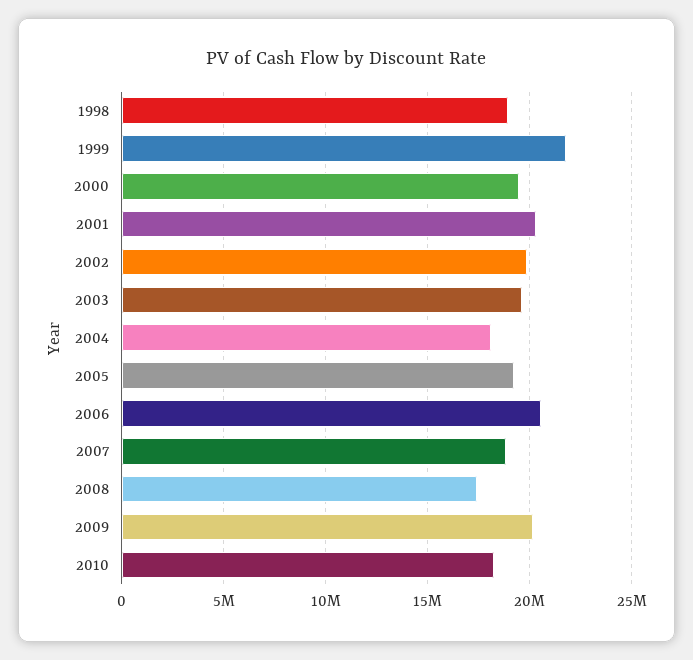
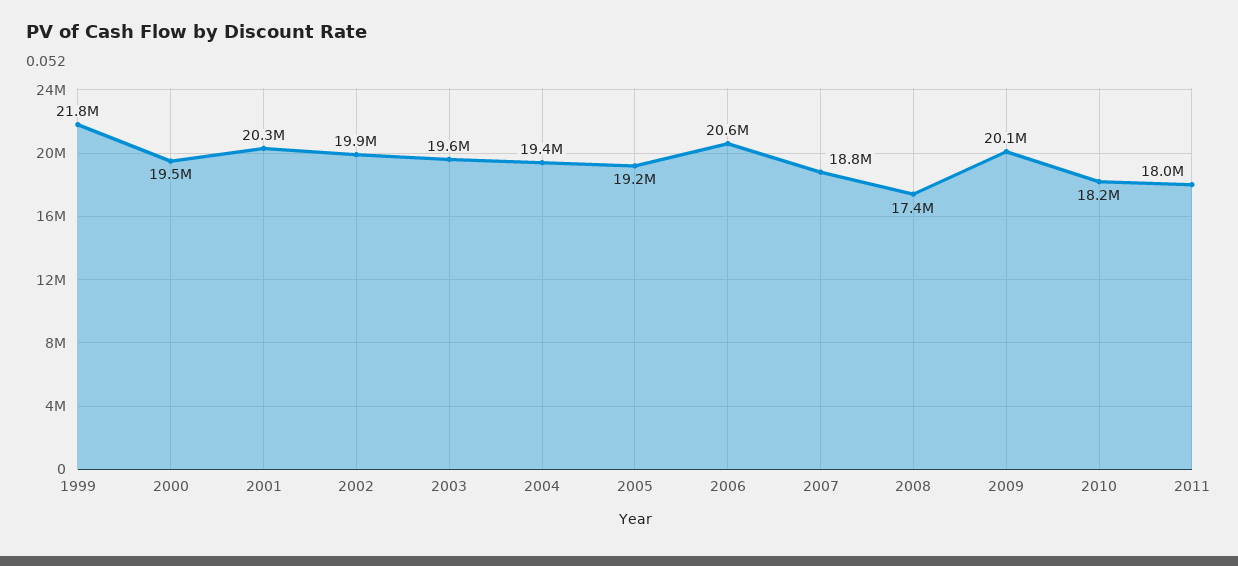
1998: 19000000 -> none
2004: 18000000 -> 19400000
2011: none -> 18000000

